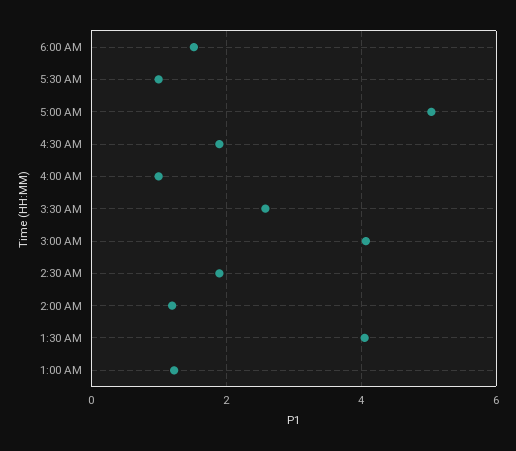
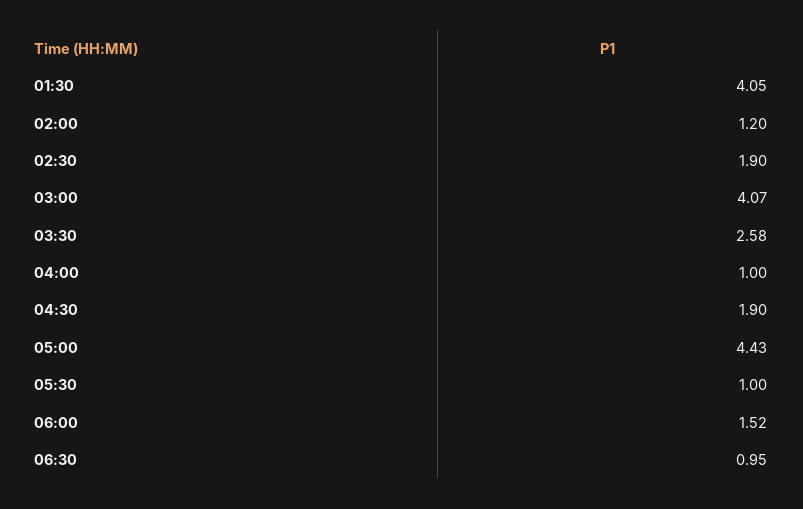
5:00 AM: 5 -> 4.43
1:00 AM: 1.2 -> none
06:30: none -> 0.95

